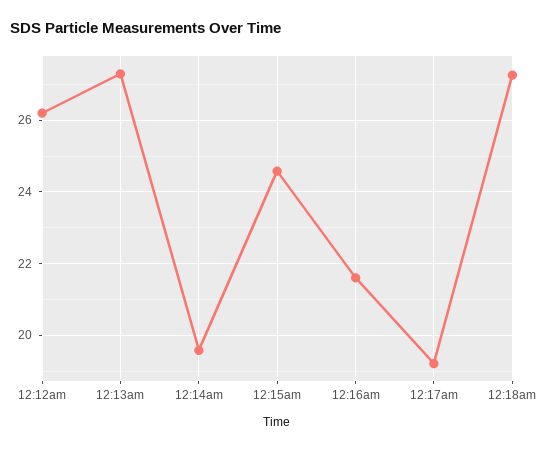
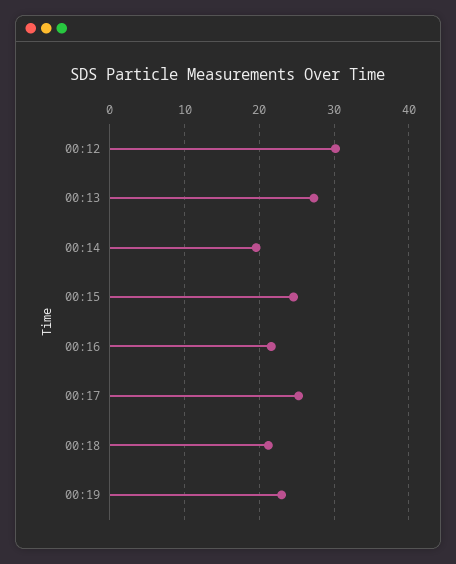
12:12am: 26.2 -> 30
12:17am: 19.2 -> 25
12:18am: 27.2 -> 21
00:19: none -> 23

